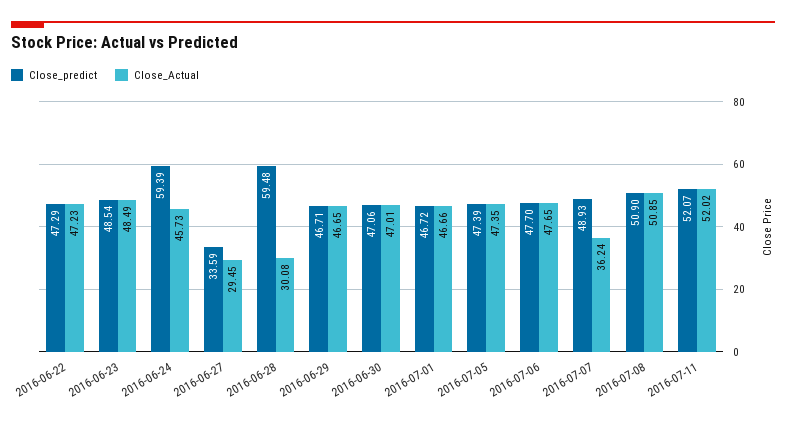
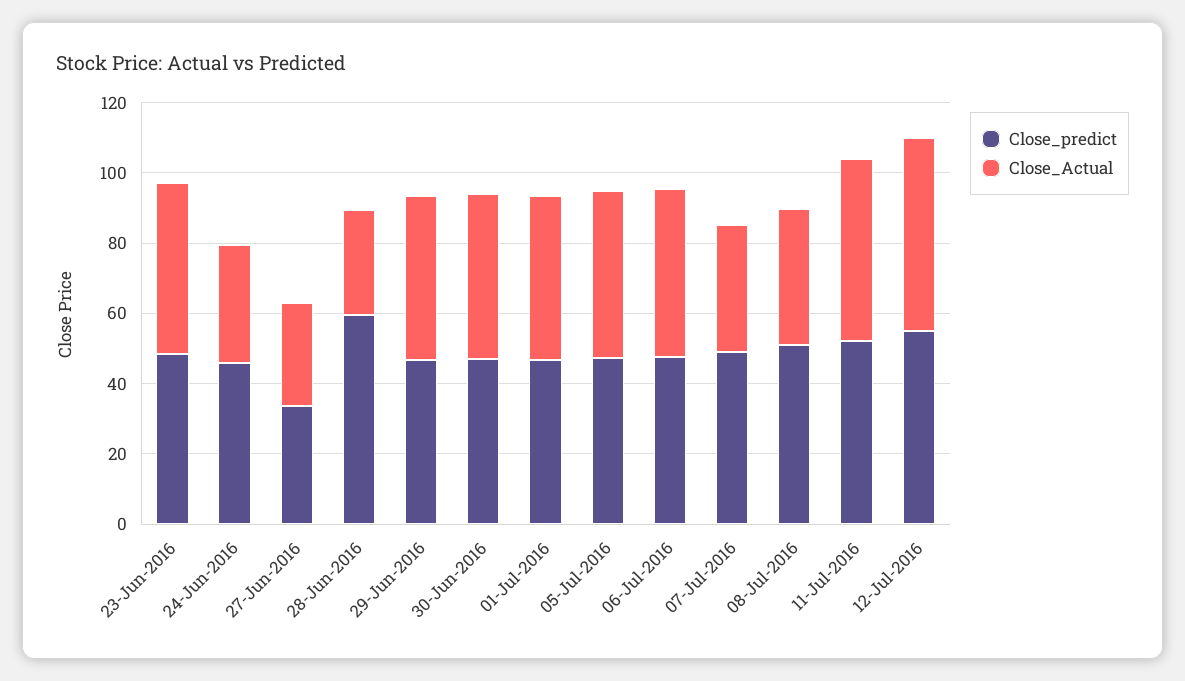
Close_predict, 2016-06-22: 47.29 -> none
Close_Actual, 2016-06-22: 47.23 -> none
Close_predict, 2016-06-24: 59.39 -> 45
Close_Actual, 2016-06-24: 45.73 -> 35
Close_Actual, 2016-07-08: 50.85 -> 40
Close_predict, 12-Jul-2016: none -> 55
Close_Actual, 12-Jul-2016: none -> 55

